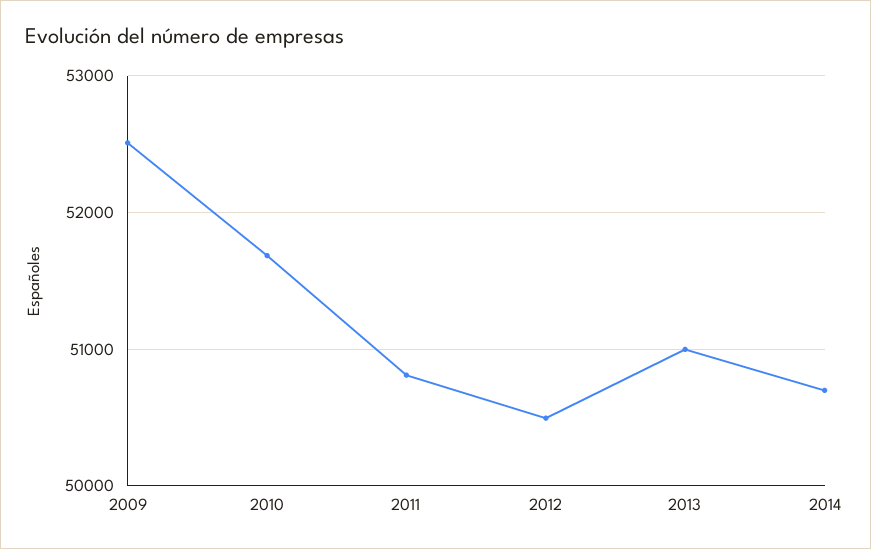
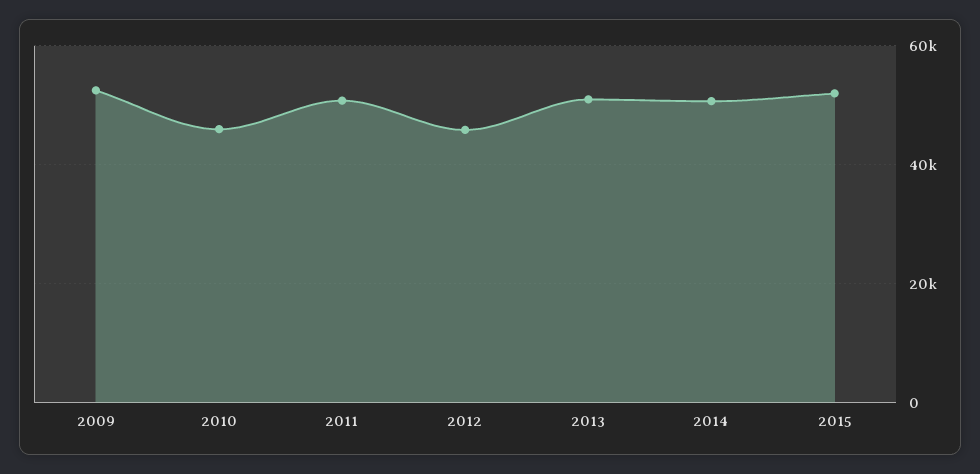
2010: 51700 -> 46000
2012: 50500 -> 46000
2015: none -> 52000

